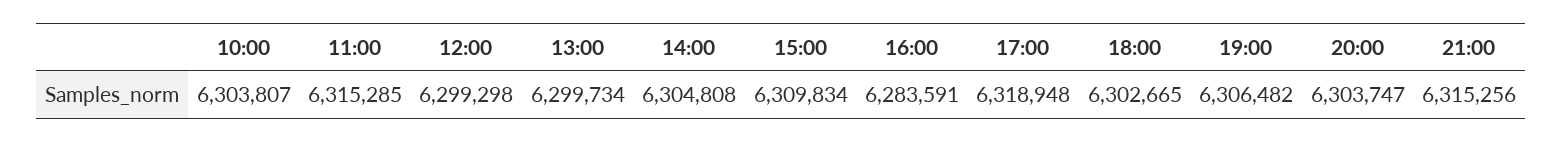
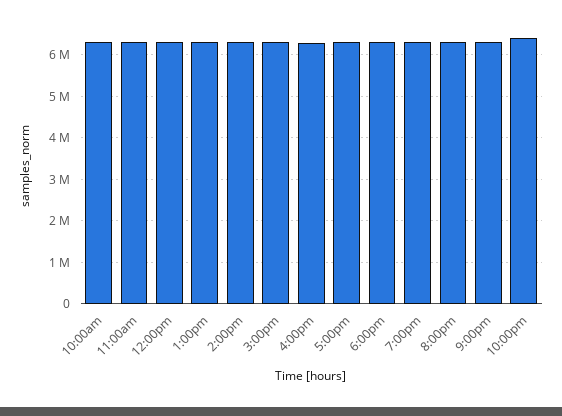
10:00pm: none -> 6400000

